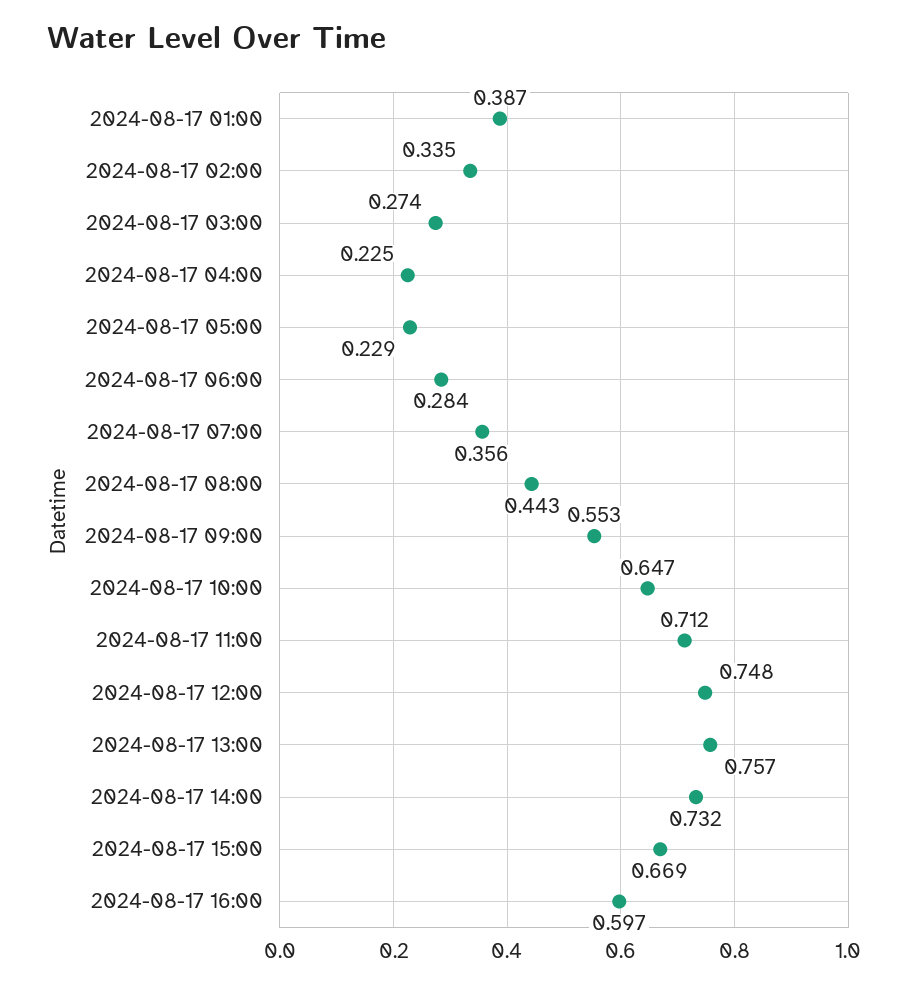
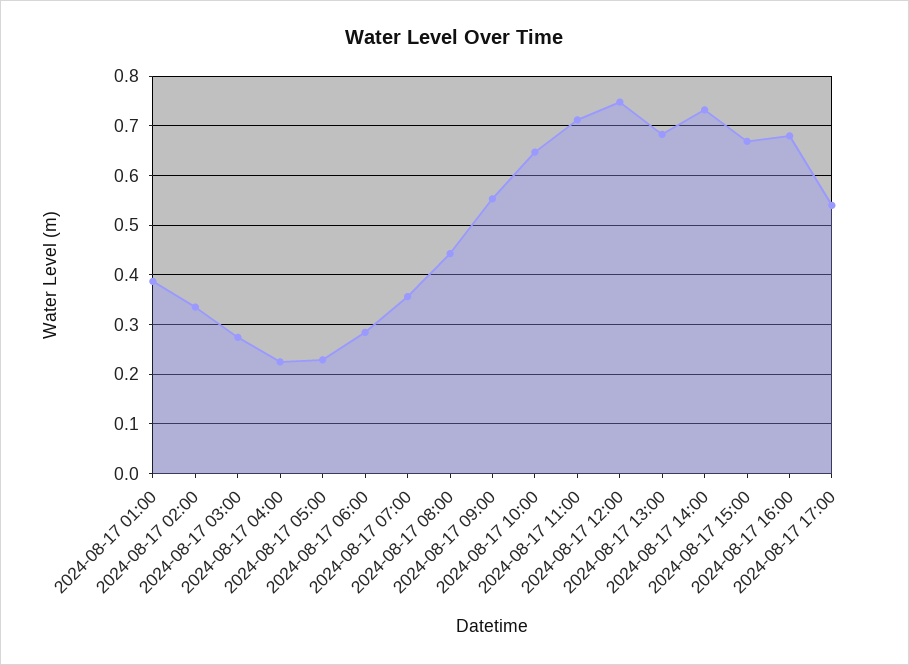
2024-08-17 13:00: 0.757 -> 0.68
2024-08-17 16:00: 0.597 -> 0.68
2024-08-17 17:00: none -> 0.54

